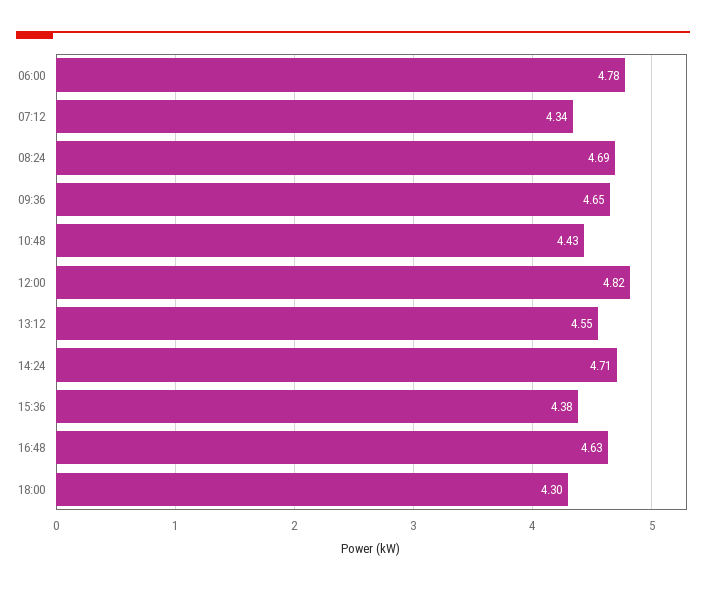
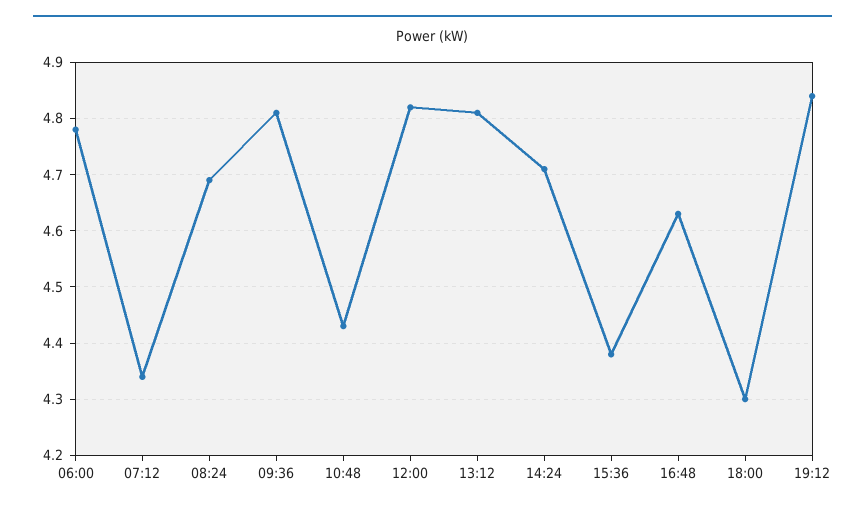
09:36: 4.65 -> 4.8
13:12: 4.55 -> 4.8
19:12: none -> 4.85

